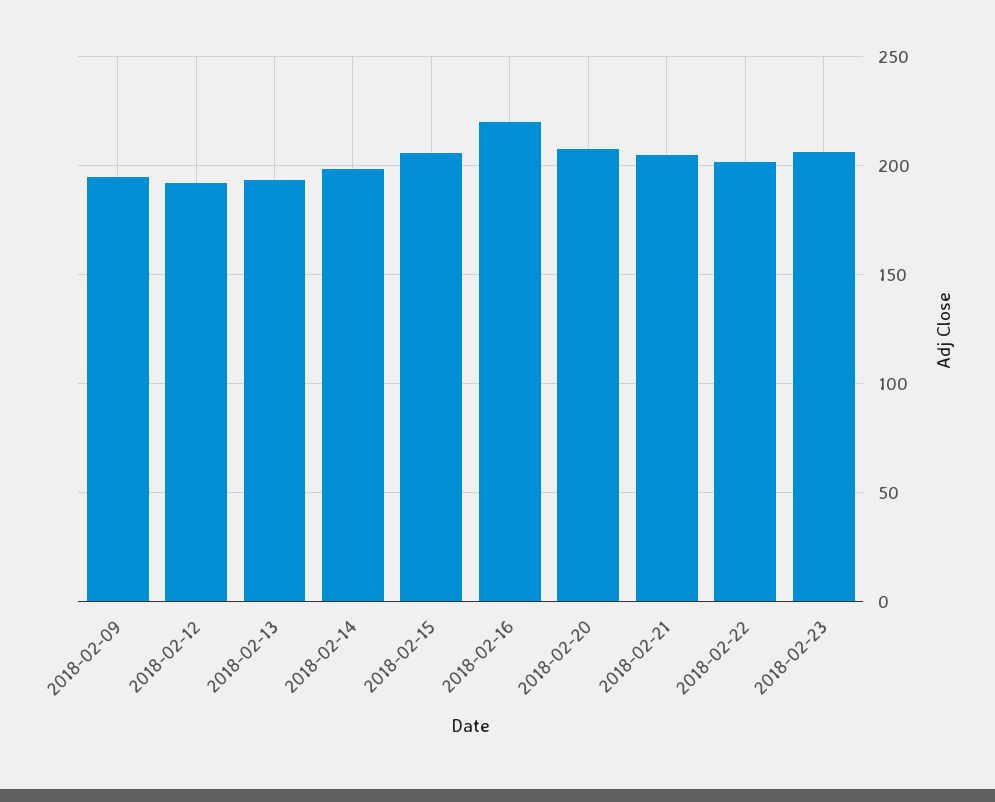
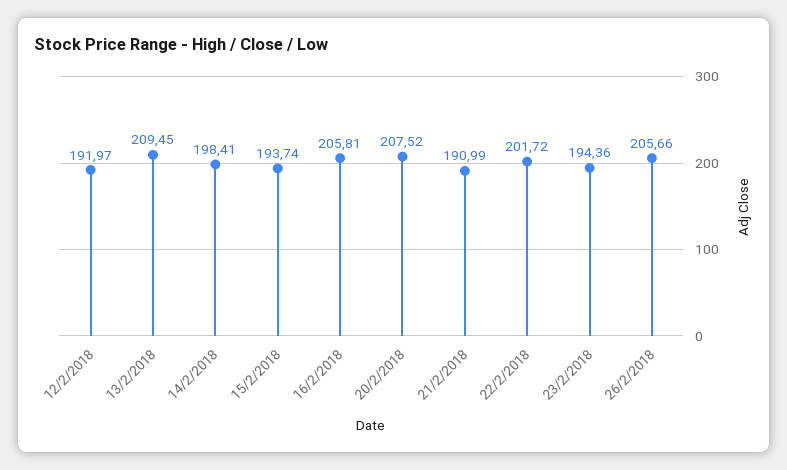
2018-02-09: 195 -> none
2018-02-13: 195 -> 209.45
2018-02-15: 205 -> 193.74
2018-02-16: 220 -> 205.81
2018-02-21: 205 -> 190.99
2018-02-23: 205 -> 194.36
26/2/2018: none -> 205.66

